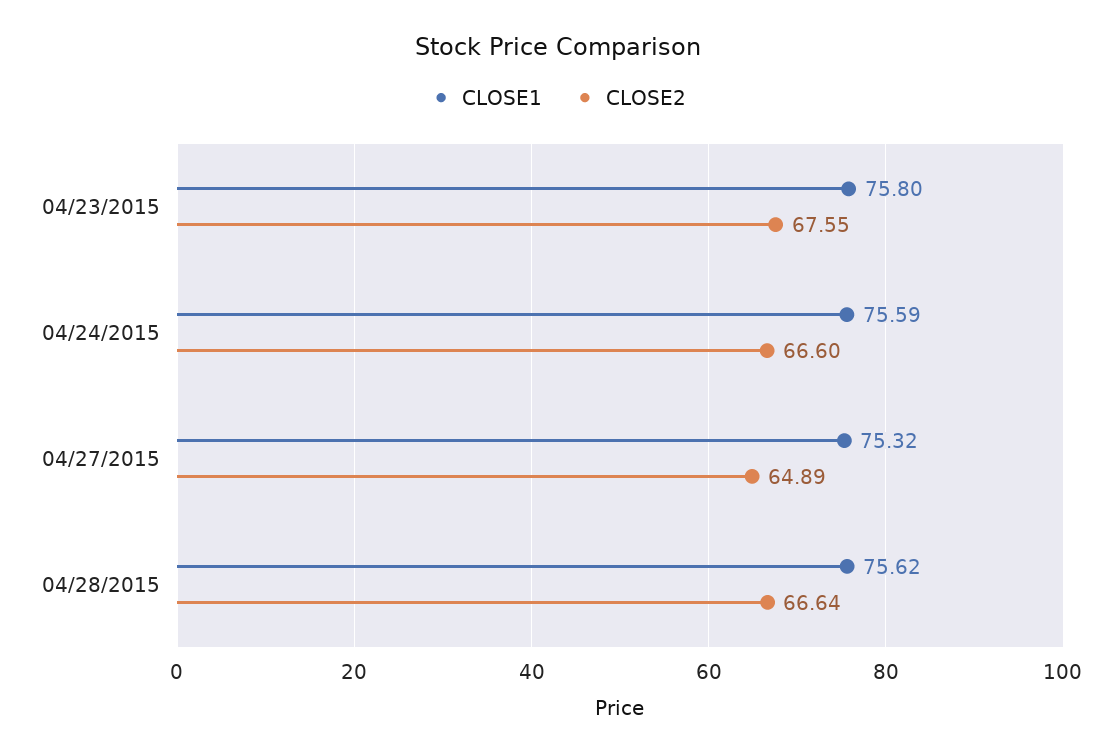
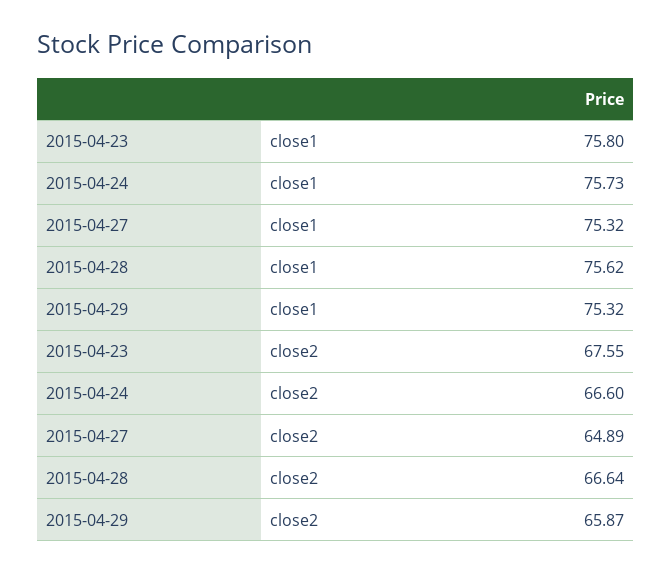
CLOSE1, 04/24/2015: 75.59 -> 75.73
CLOSE1, 2015-04-29: none -> 75.32
CLOSE2, 2015-04-29: none -> 65.87

